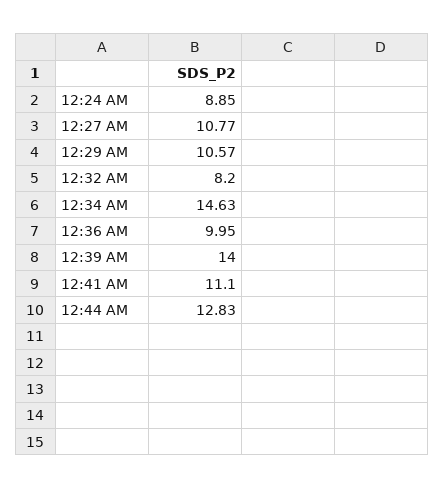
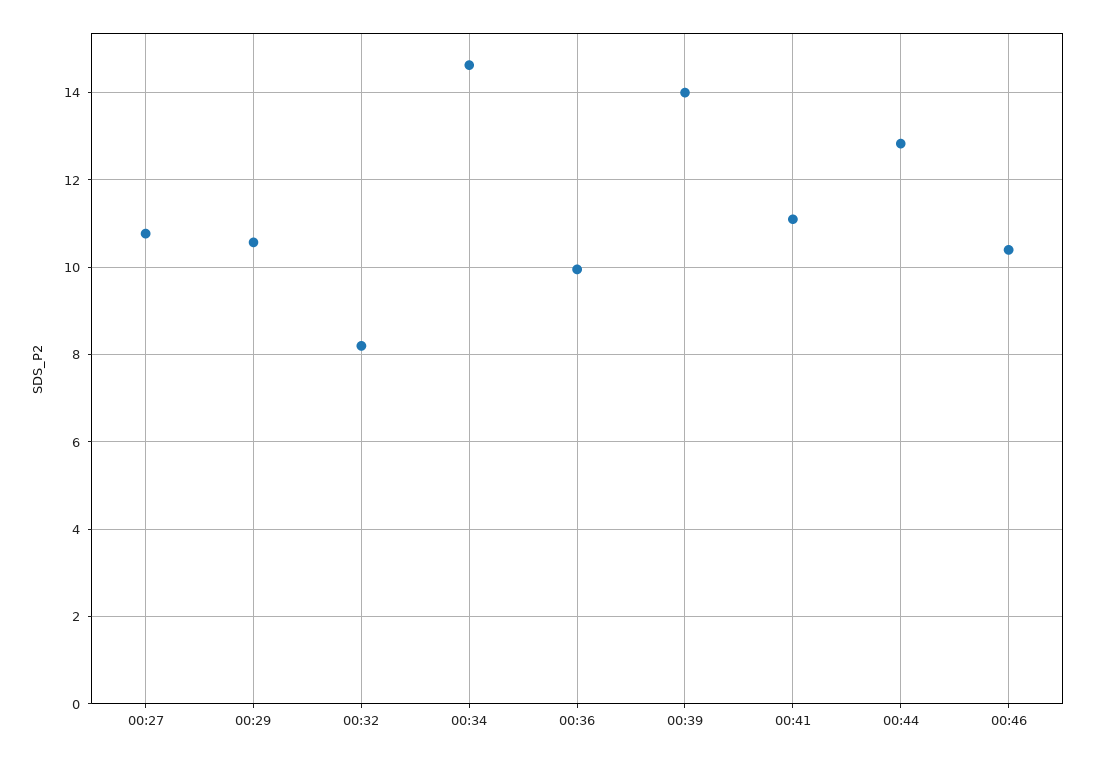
12:24 AM: 8.85 -> none
00:46: none -> 10.4

